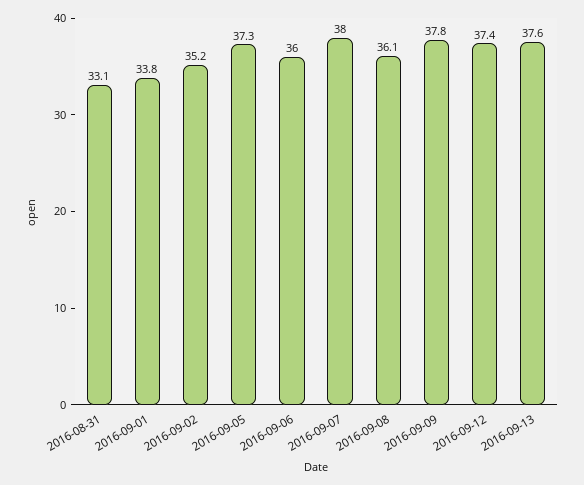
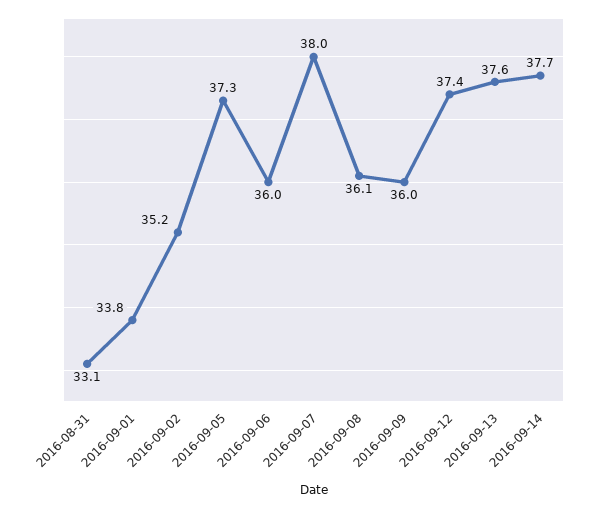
2016-09-09: 37.8 -> 36
2016-09-14: none -> 37.7

